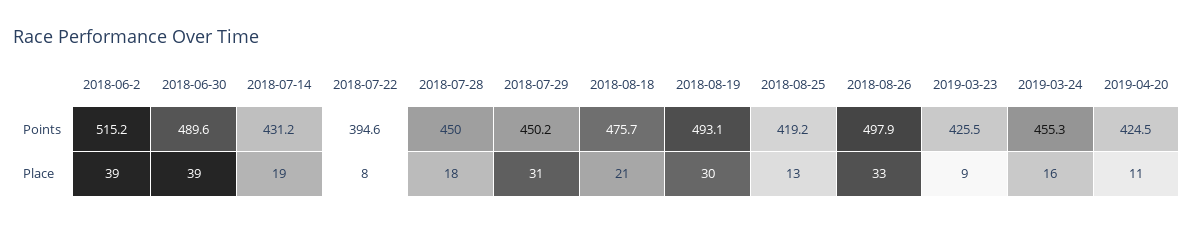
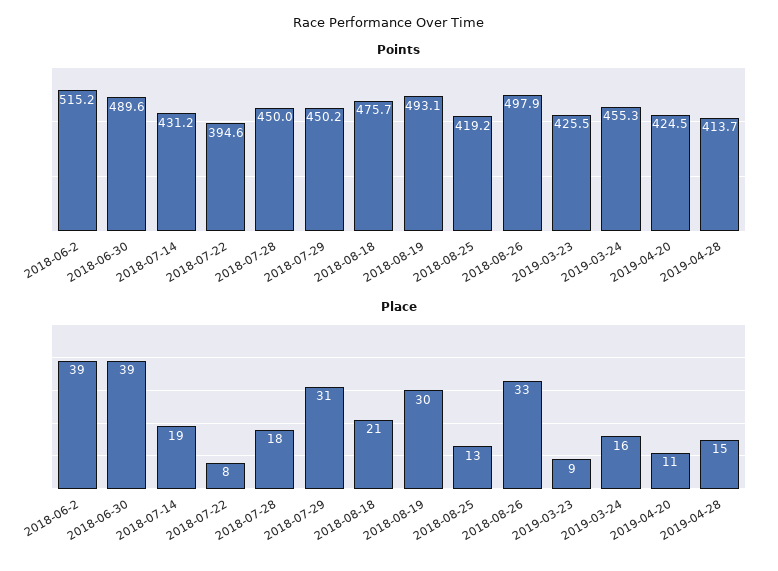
Points, 2019-04-28: none -> 413.7
Place, 2019-04-28: none -> 15

